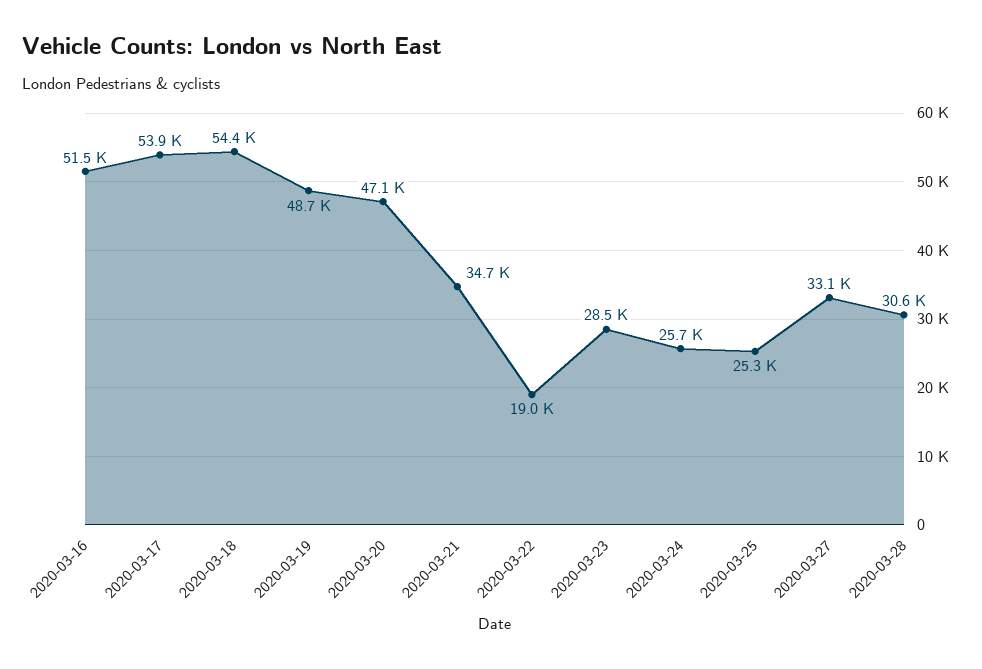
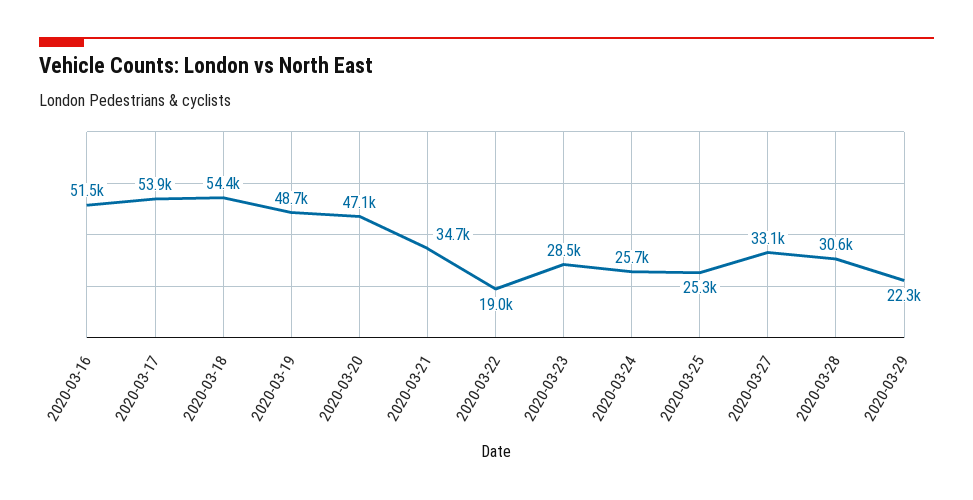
2020-03-29: none -> 22300

